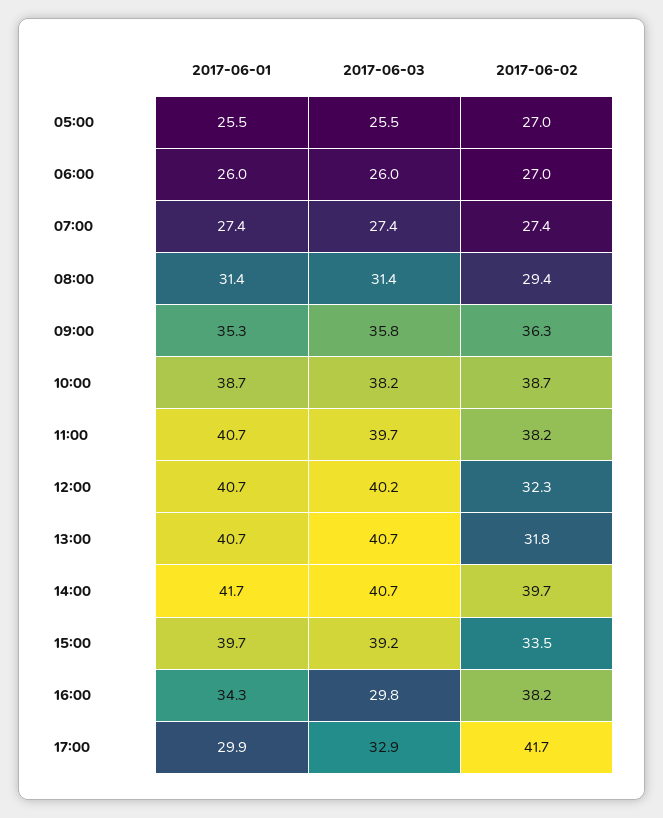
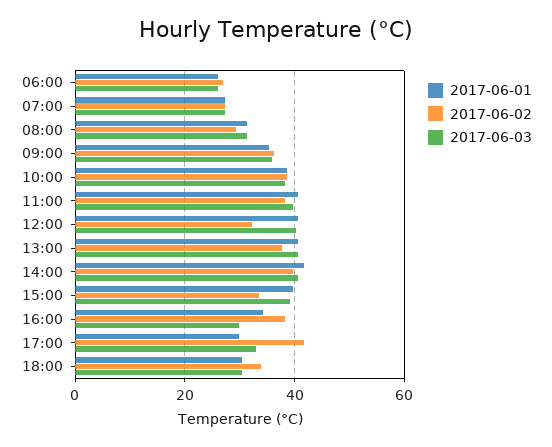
2017-06-01, 05:00: 25.5 -> none
2017-06-03, 05:00: 25.5 -> none
2017-06-02, 05:00: 27 -> none
2017-06-02, 13:00: 31.8 -> 38
2017-06-01, 18:00: none -> 30
2017-06-02, 18:00: none -> 34
2017-06-03, 18:00: none -> 30

